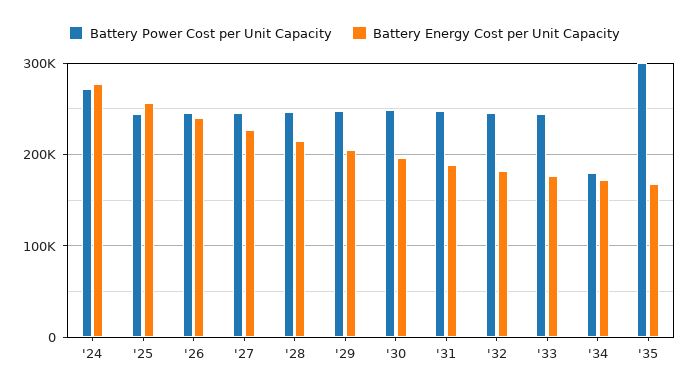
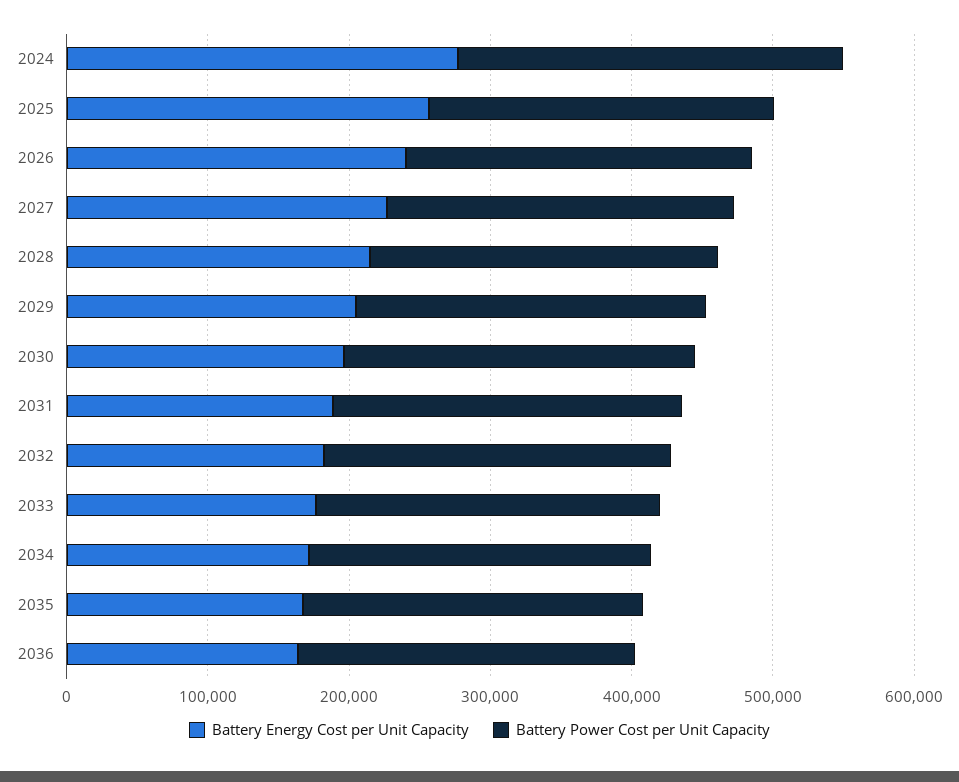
Battery Power Cost per Unit Capacity, '34: 180000 -> 240000
Battery Power Cost per Unit Capacity, '35: 300000 -> 240000
Battery Energy Cost per Unit Capacity, 2036: none -> 160000
Battery Power Cost per Unit Capacity, 2036: none -> 240000

